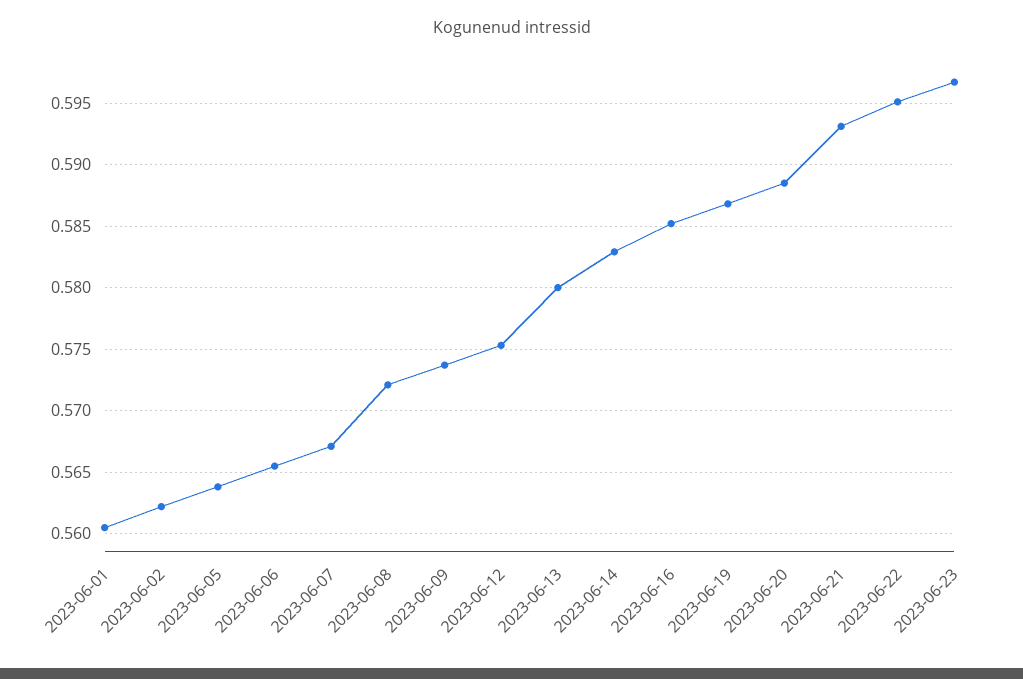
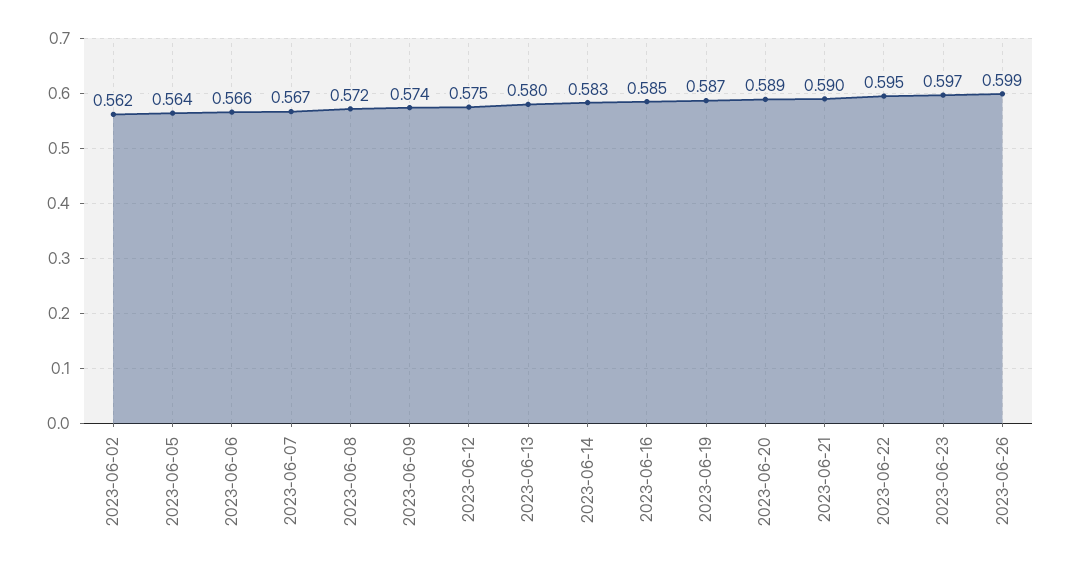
2023-06-01: 0.5605 -> none
2023-06-21: 0.593 -> 0.59
2023-06-26: none -> 0.599

